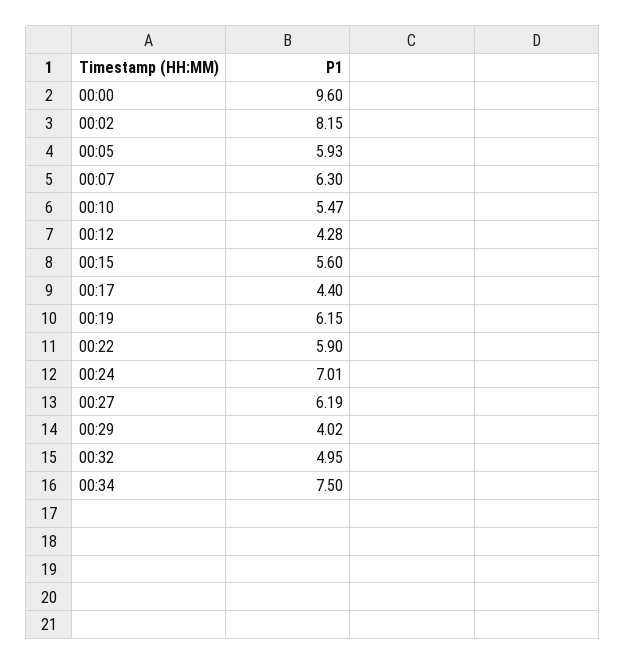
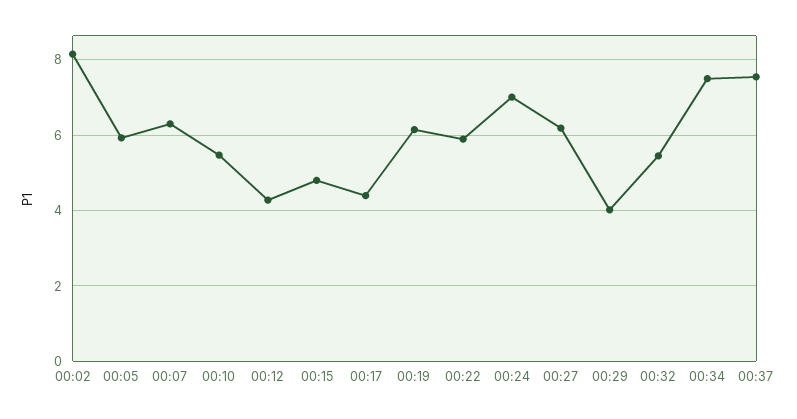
00:00: 9.6 -> none
00:15: 5.6 -> 4.8
00:32: 4.95 -> 5.4
00:37: none -> 7.6

